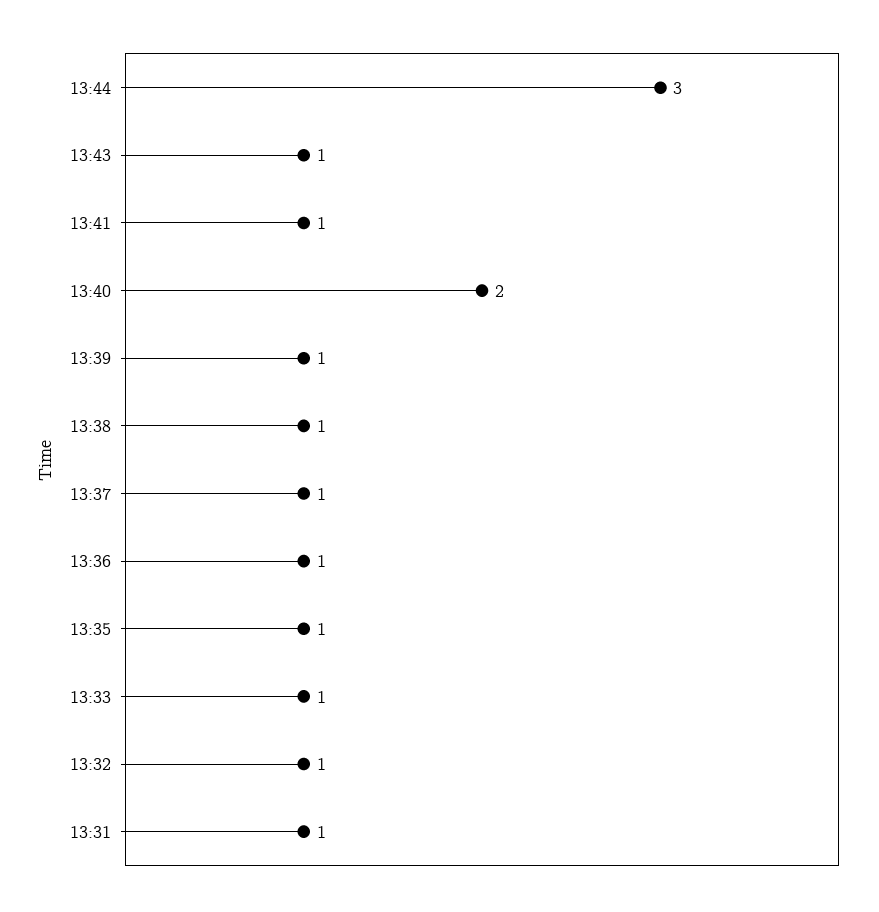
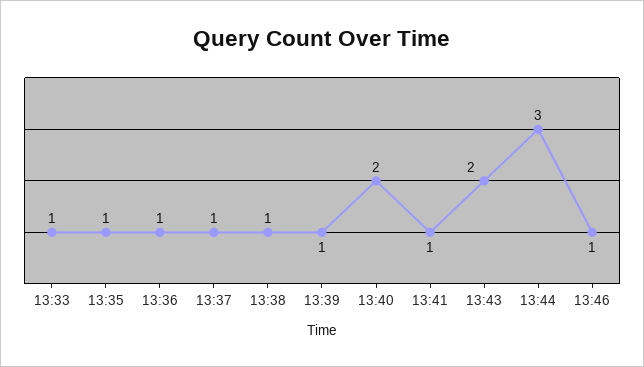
13:43: 1 -> 2
13:32: 1 -> none
13:31: 1 -> none
13:46: none -> 1

